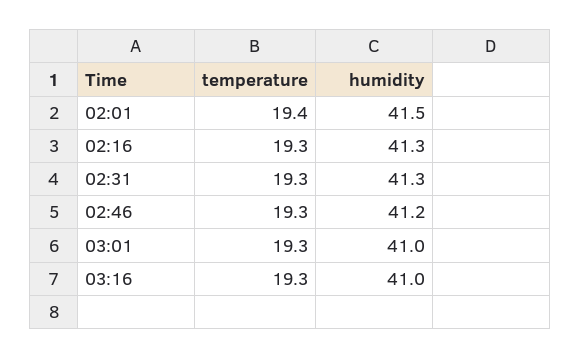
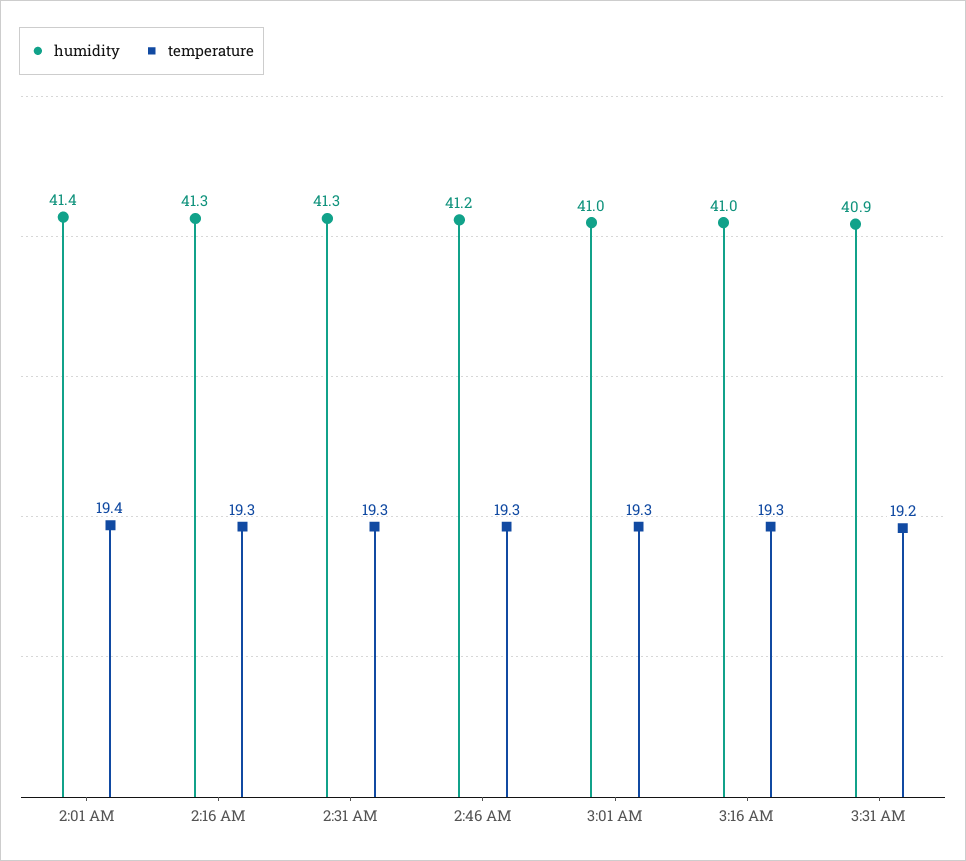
humidity, 02:01: 41.5 -> 41.4
humidity, 3:31 AM: none -> 40.9
temperature, 3:31 AM: none -> 19.2

